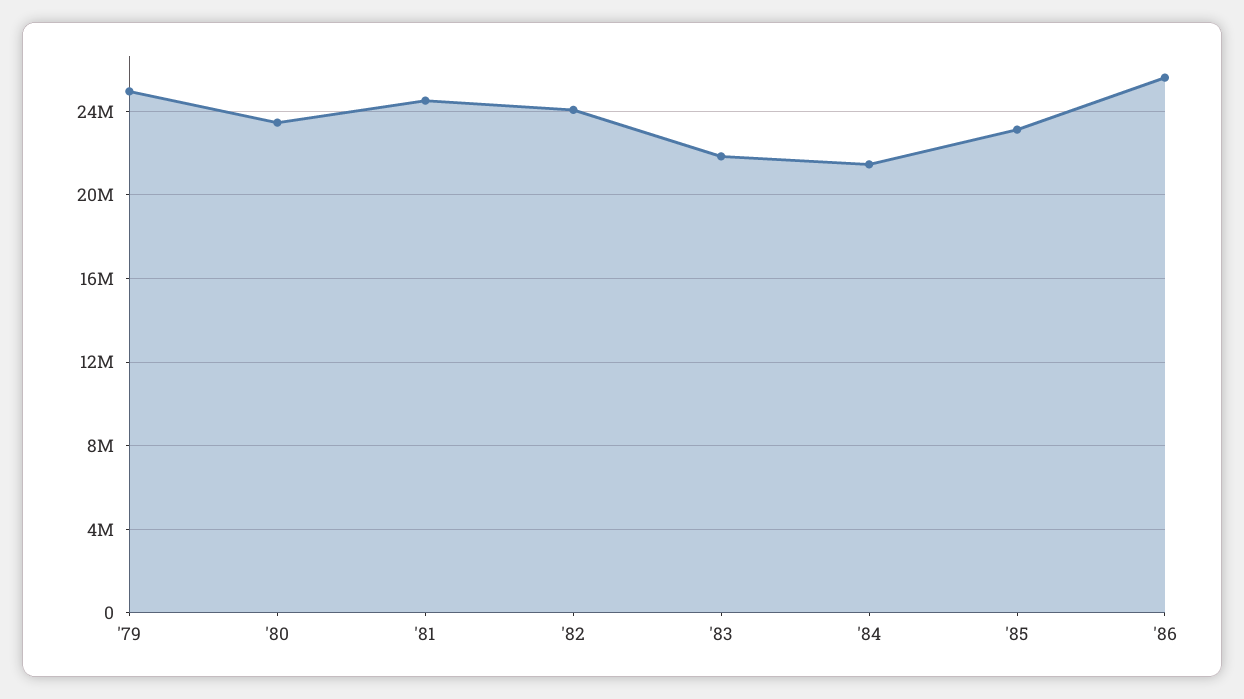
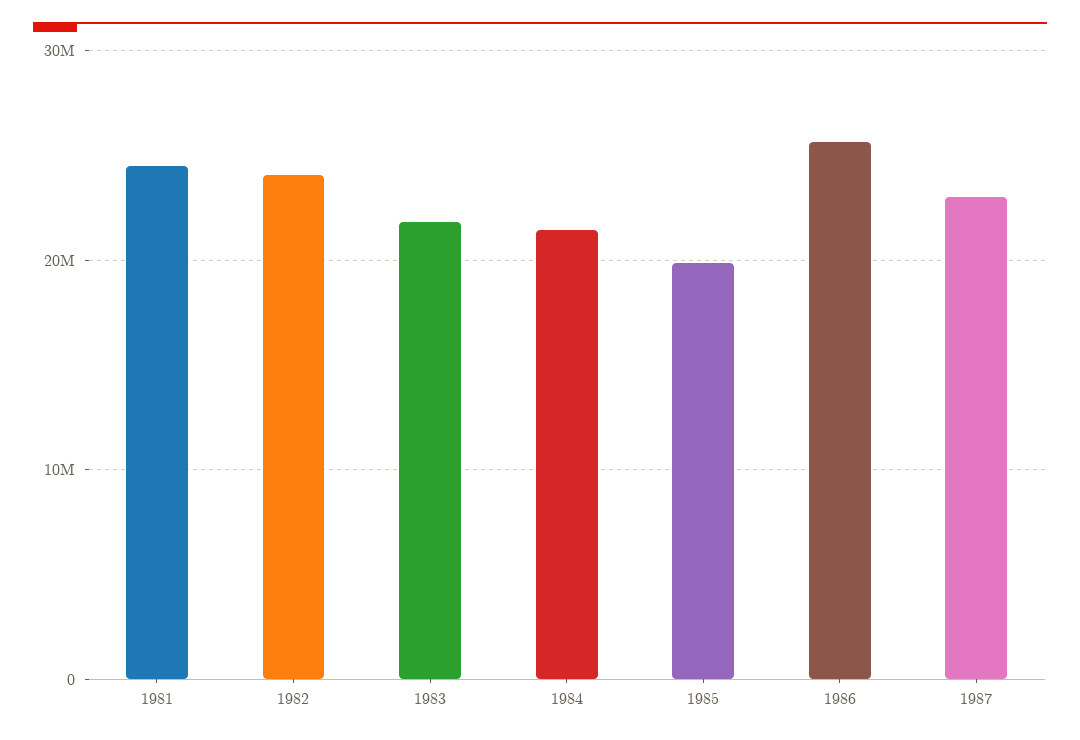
'79: 25000000 -> none
'80: 23500000 -> none
'85: 23000000 -> 20000000
1987: none -> 23000000

